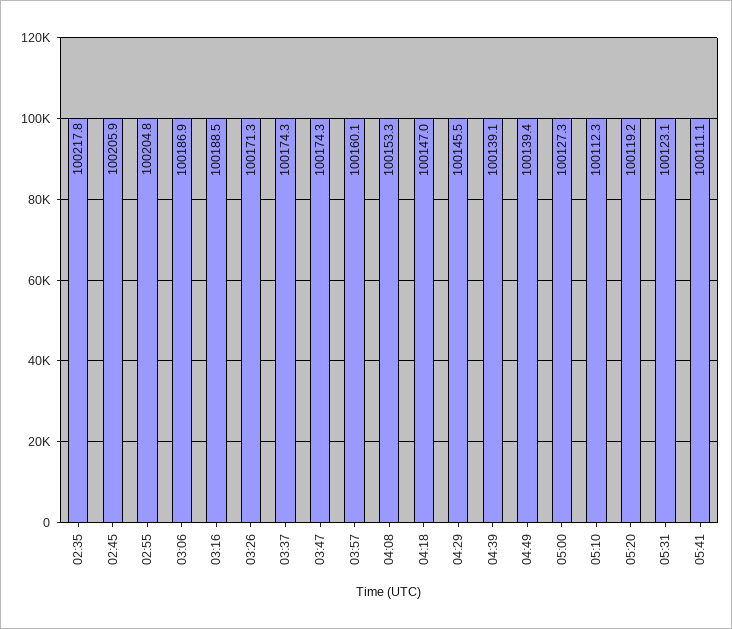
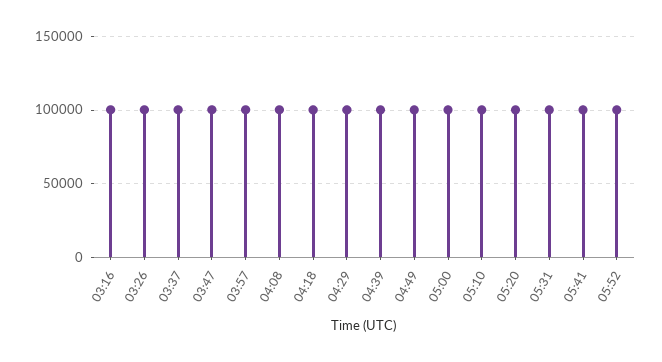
02:35: 100217.8 -> none
02:45: 100205.9 -> none
02:55: 100204.8 -> none
03:06: 100186.9 -> none
05:52: none -> 100000

